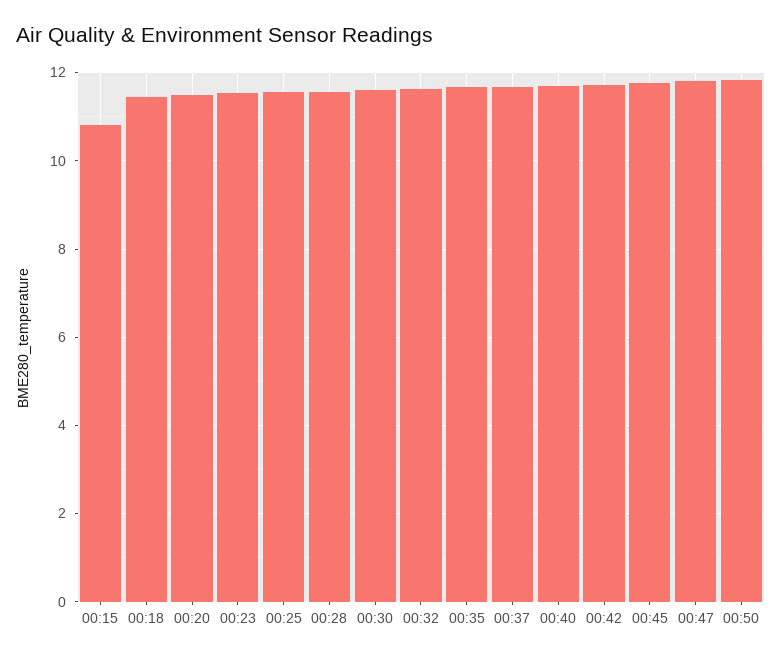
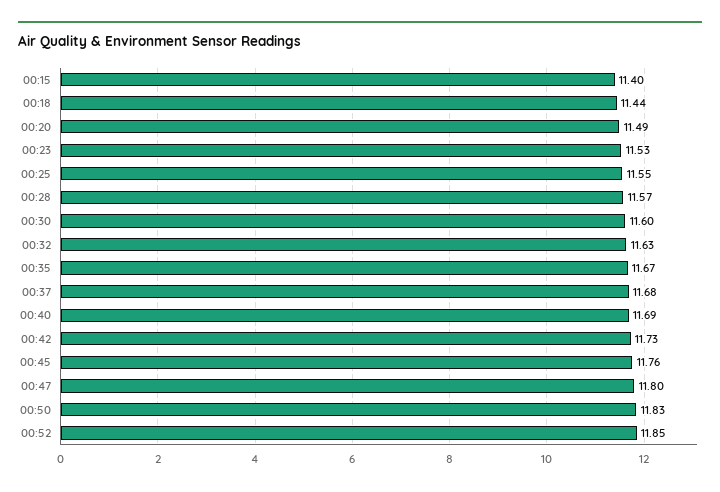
00:15: 10.8 -> 11.4
00:52: none -> 11.85

